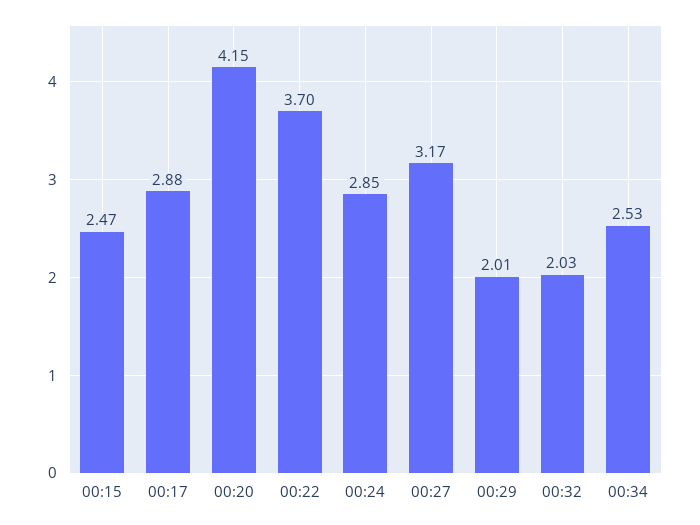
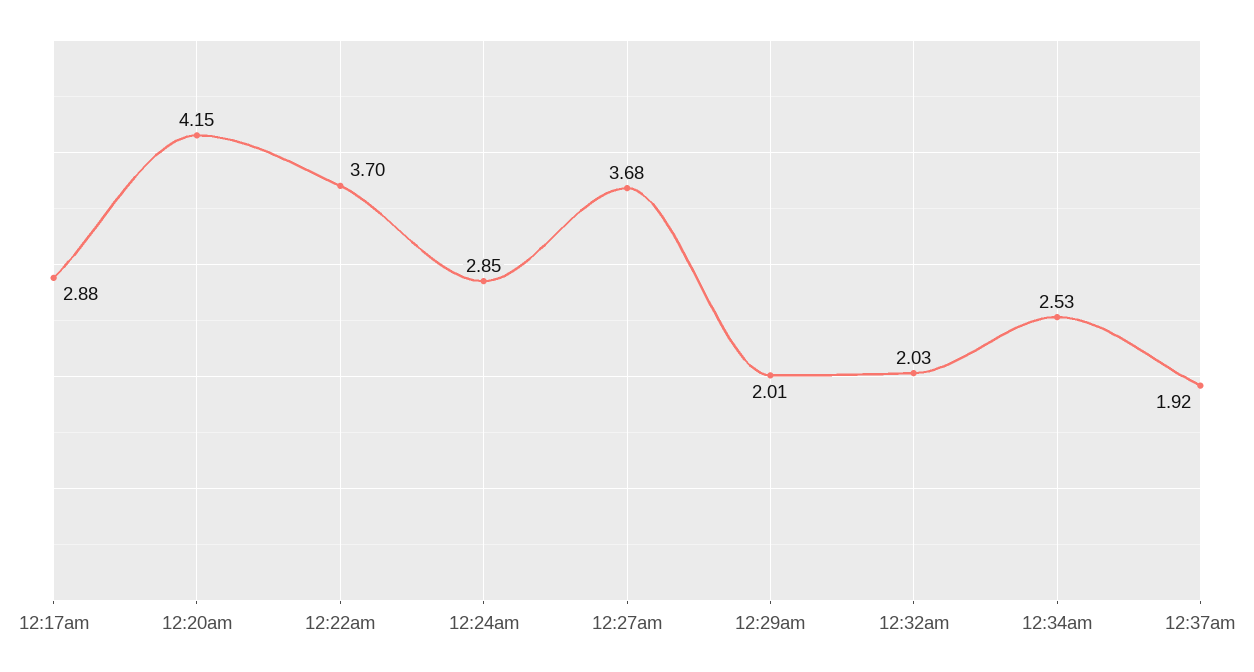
00:15: 2.47 -> none
00:27: 3.17 -> 3.68
12:37am: none -> 1.92

